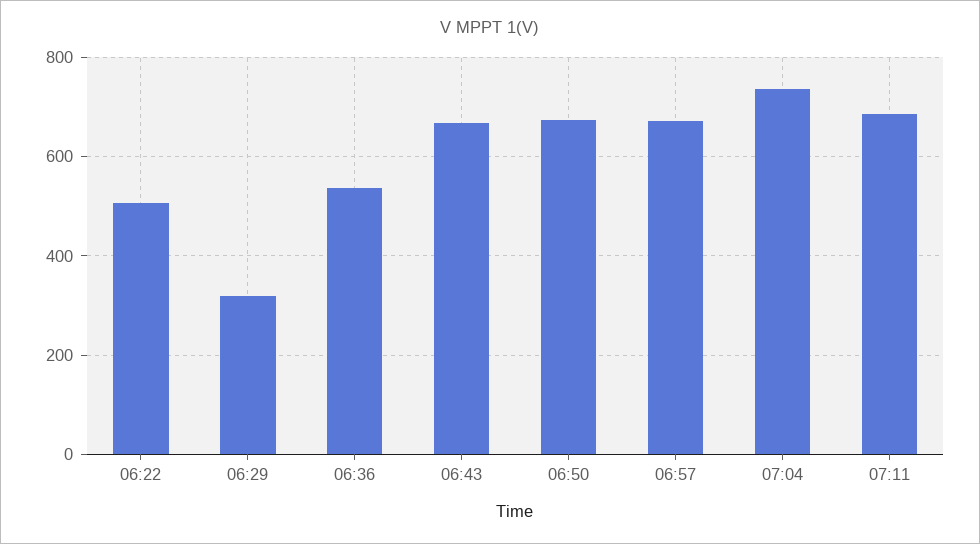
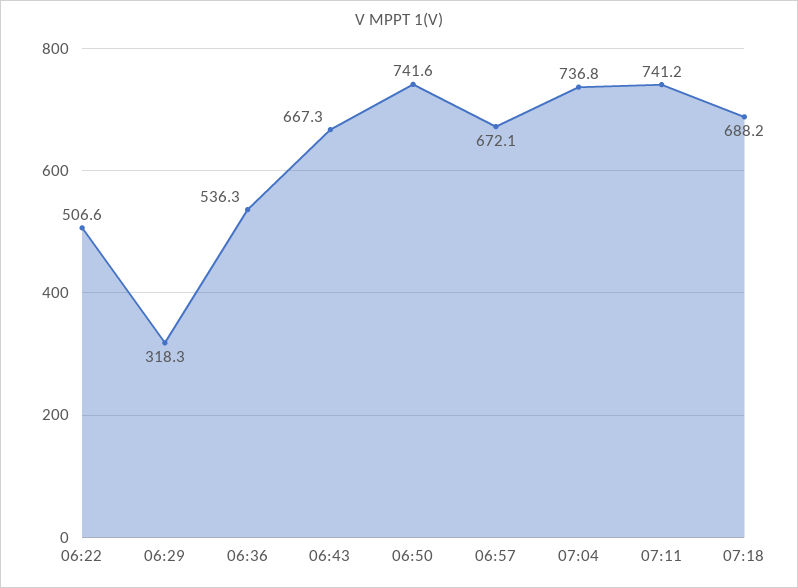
06:50: 680 -> 741.6
07:11: 680 -> 741.2
07:18: none -> 688.2

